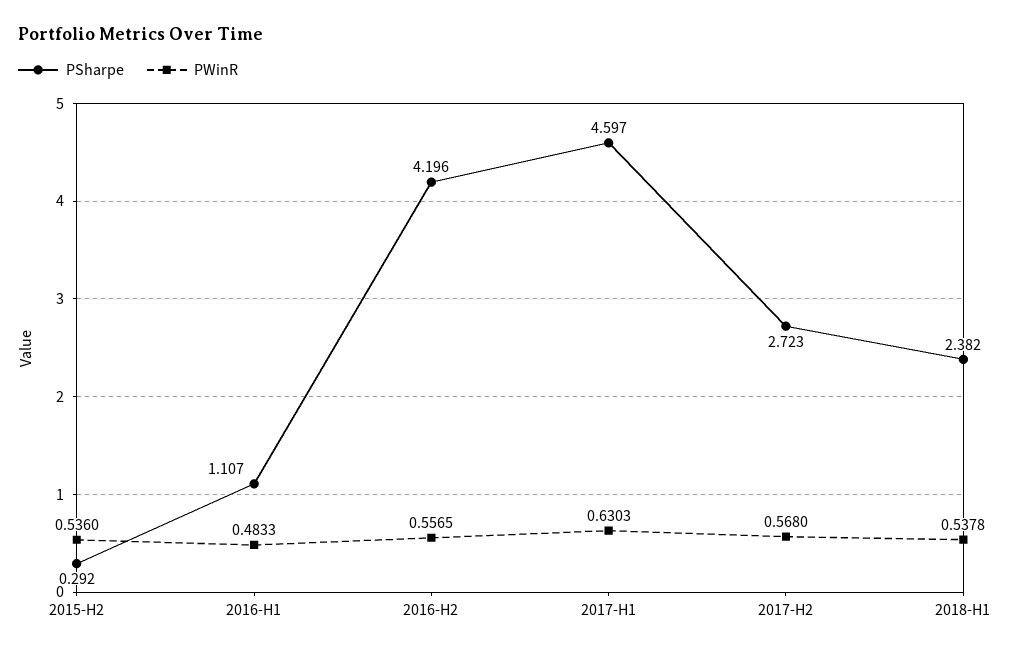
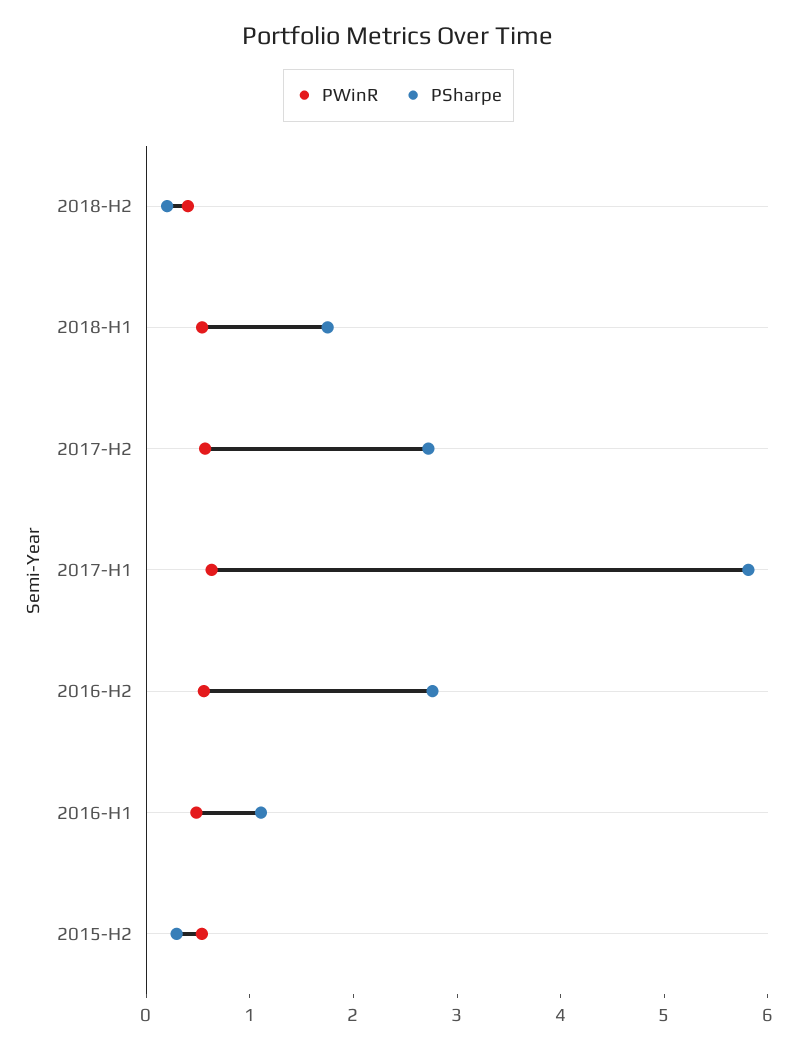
PSharpe, 2016-H2: 4.196 -> 2.8
PSharpe, 2017-H1: 4.597 -> 5.8
PSharpe, 2018-H1: 2.382 -> 1.8
PWinR, 2018-H2: none -> 0.4
PSharpe, 2018-H2: none -> 0.2

